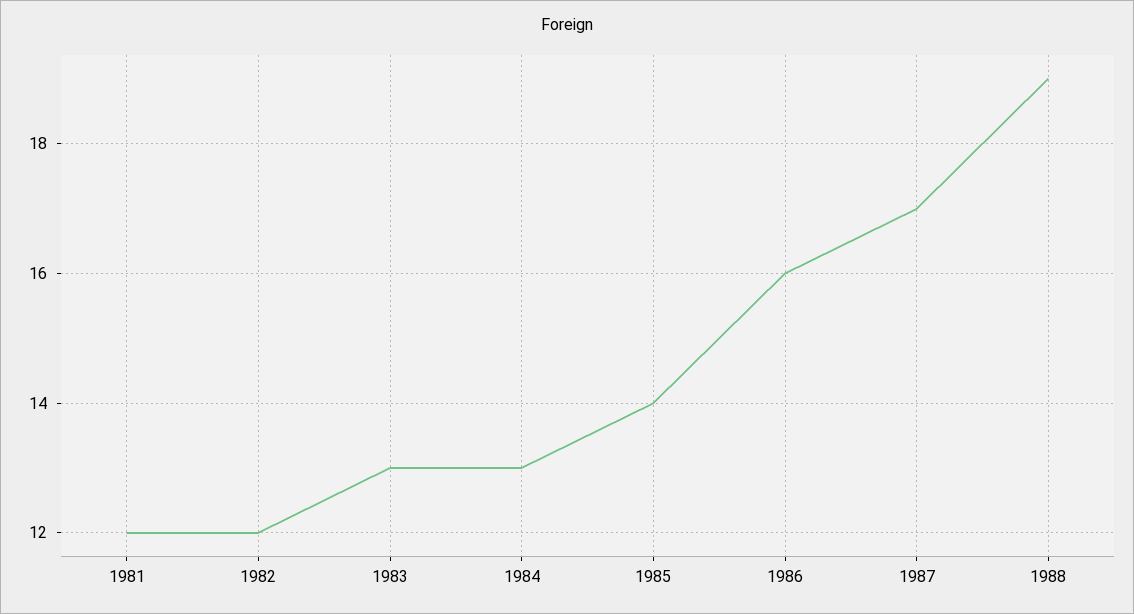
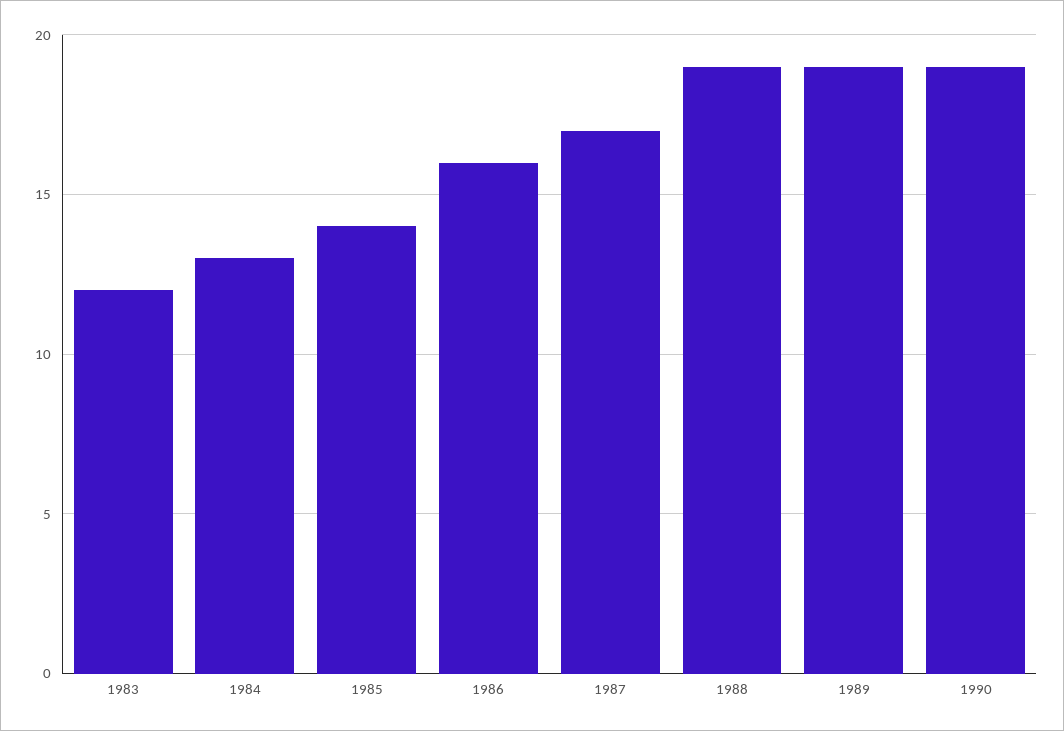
1981: 12 -> none
1982: 12 -> none
1983: 13 -> 12
1989: none -> 19
1990: none -> 19

